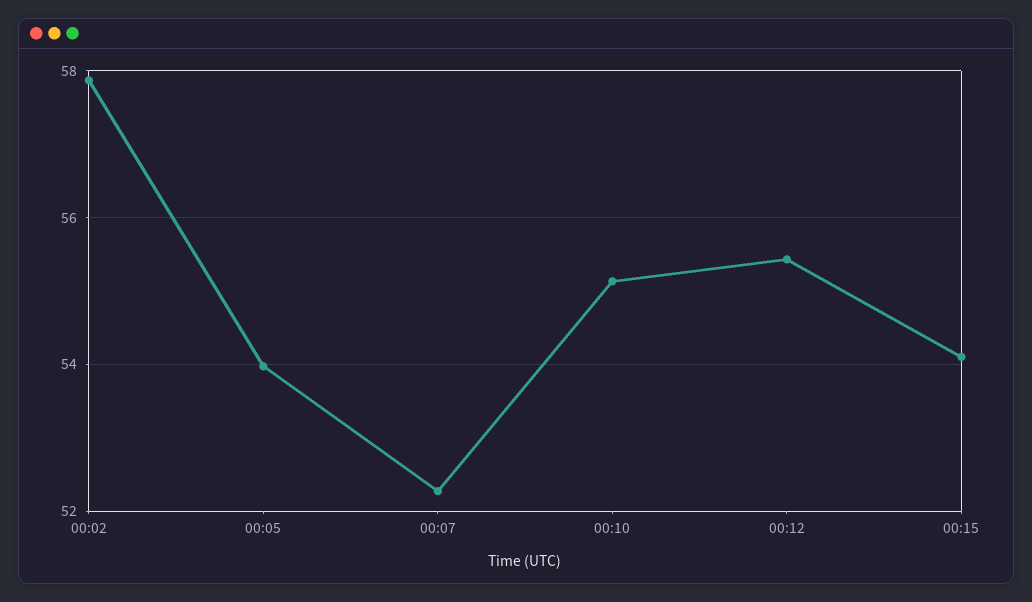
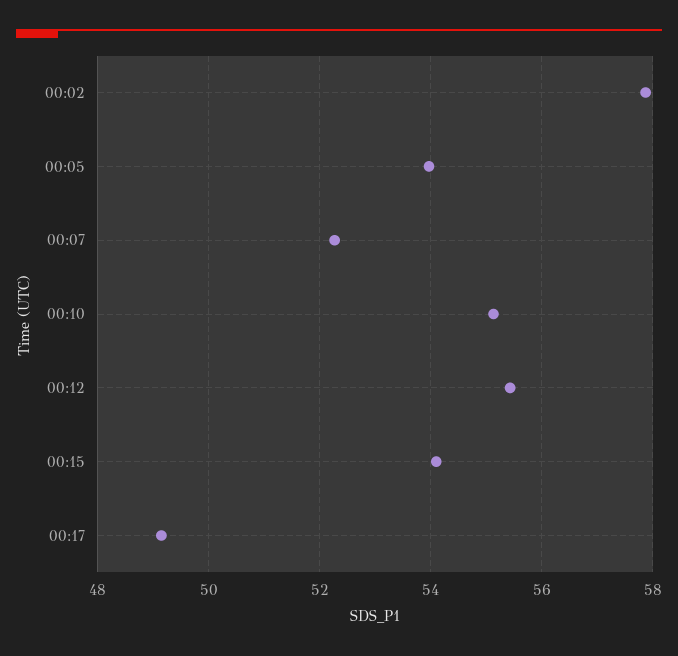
00:17: none -> 49.2

